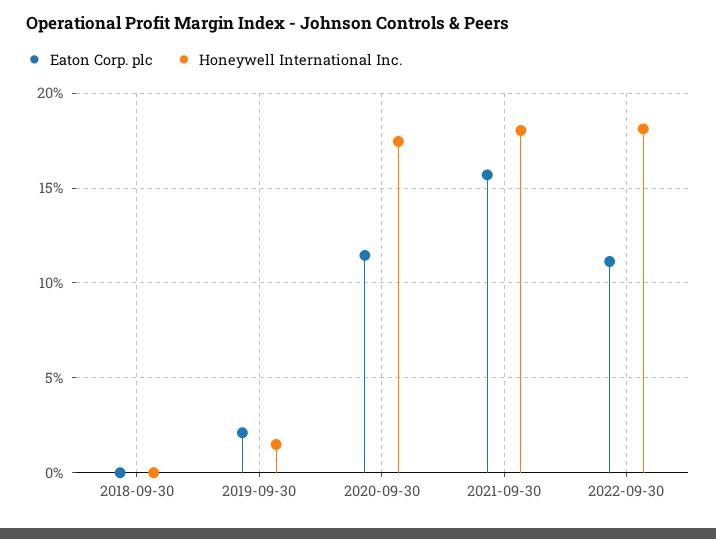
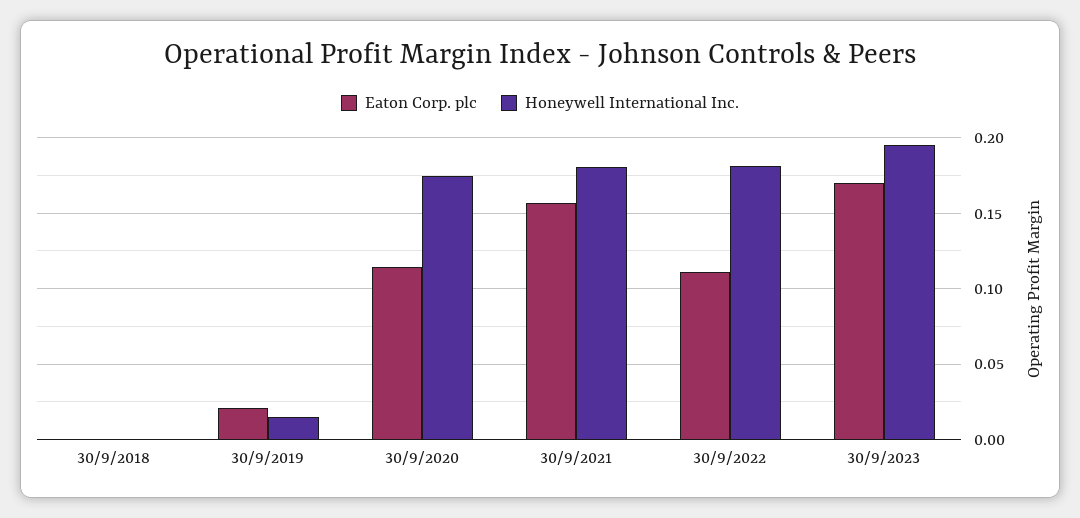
Eaton Corp. plc, 30/9/2023: none -> 0.17
Honeywell International Inc., 30/9/2023: none -> 0.195

